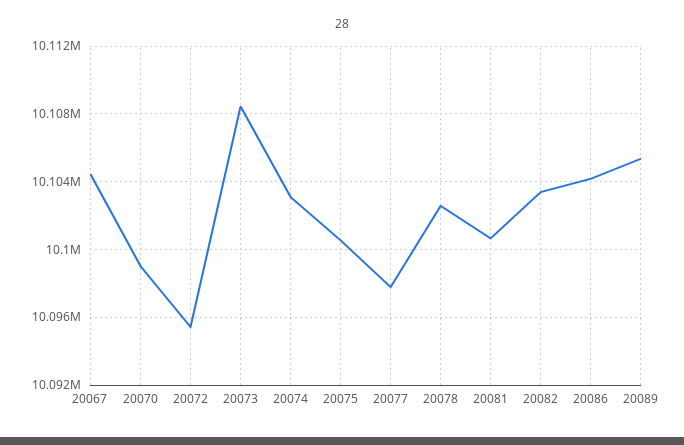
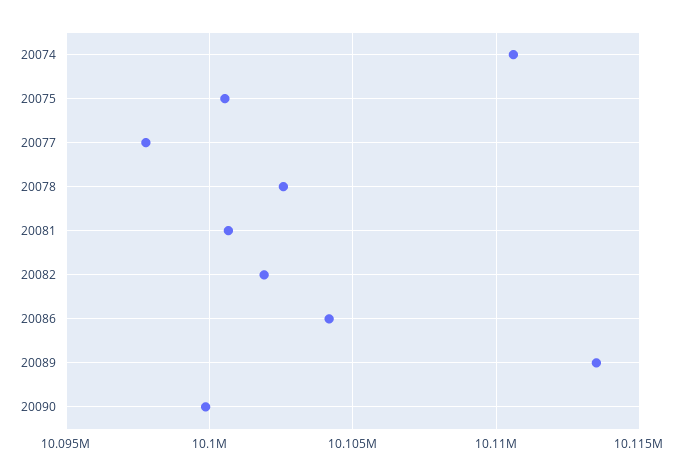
20067: 10104500 -> none
20070: 10099000 -> none
20072: 10095500 -> none
20073: 10108500 -> none
20074: 10103000 -> 10110500
20082: 10103500 -> 10102000
20089: 10105500 -> 10113500
20090: none -> 10100000

